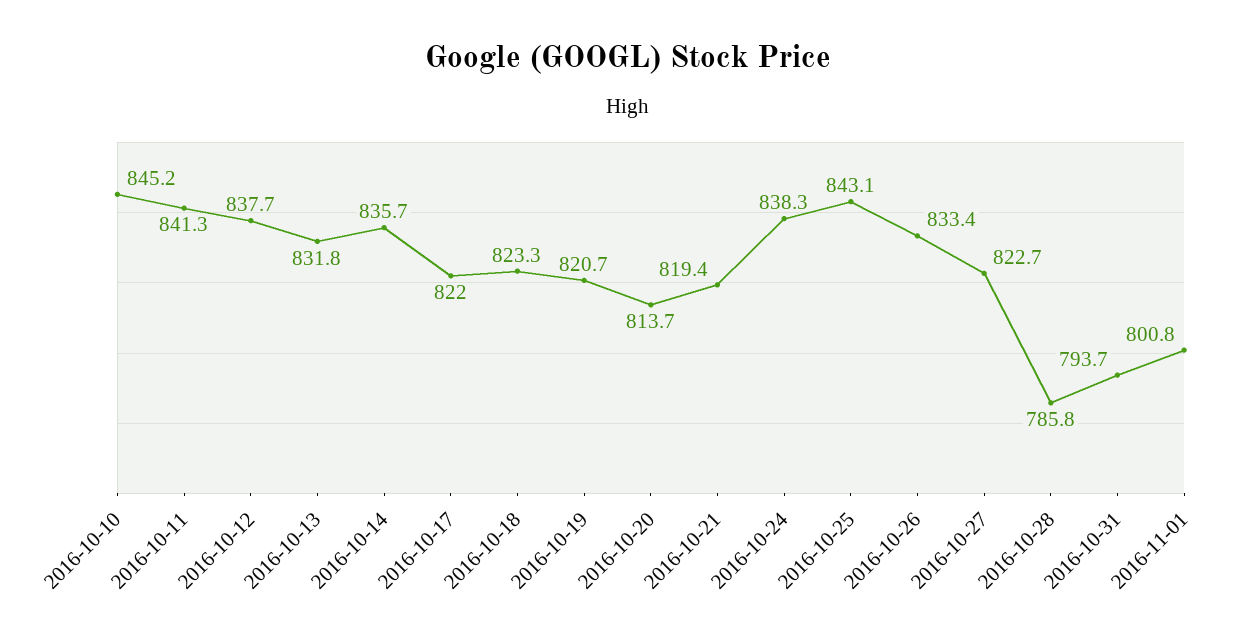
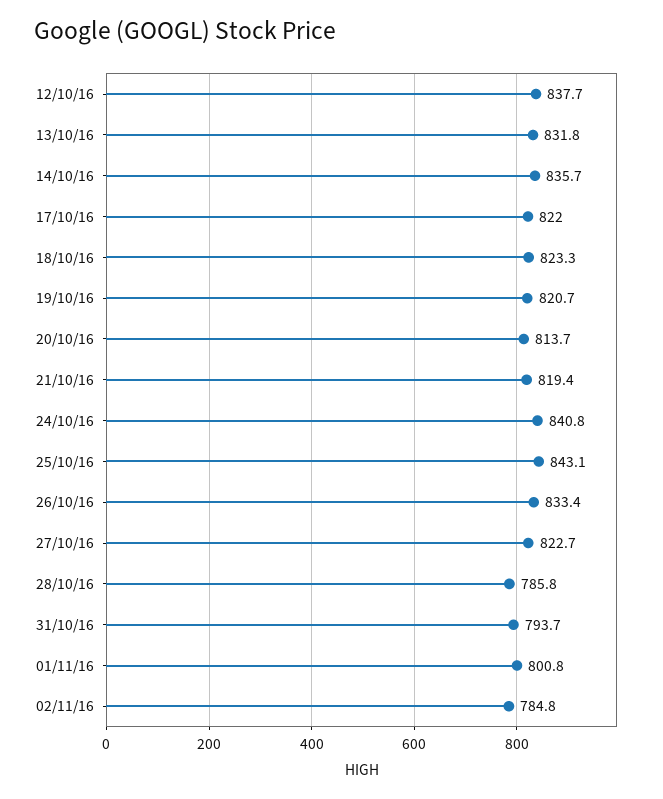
2016-10-10: 845.2 -> none
2016-10-11: 841.3 -> none
2016-10-24: 838.3 -> 840.8
02/11/16: none -> 784.8

